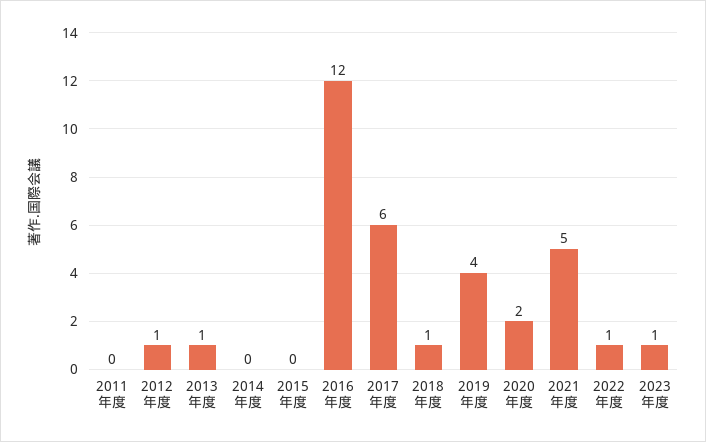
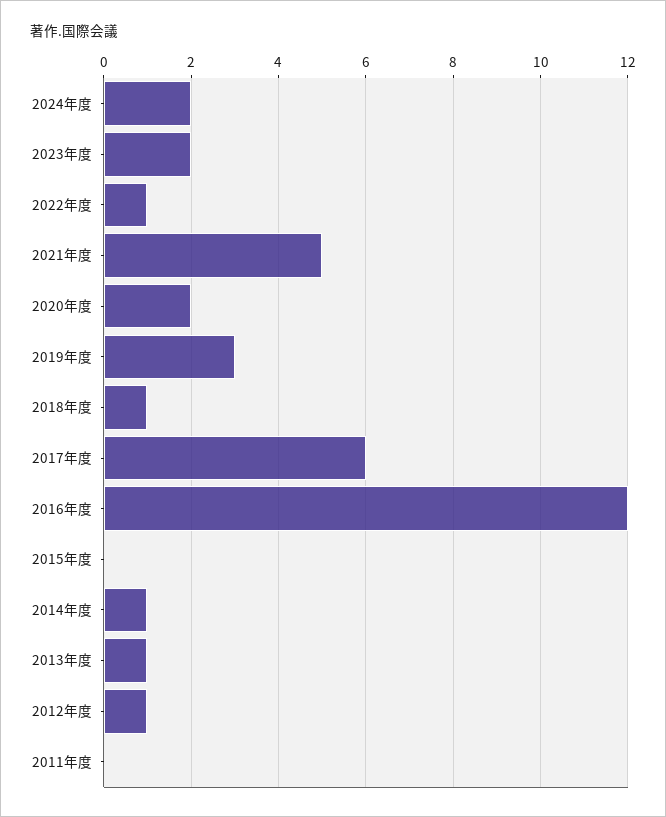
2014年度: 0 -> 1
2019年度: 4 -> 3
2023年度: 1 -> 2
2024年度: none -> 2

